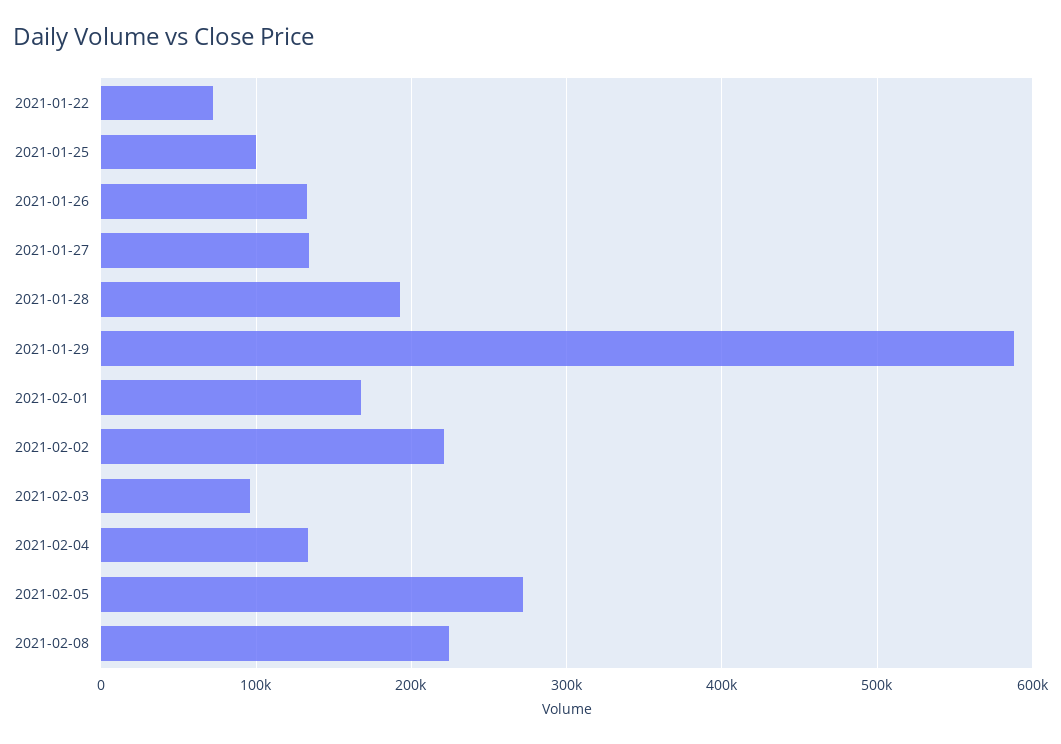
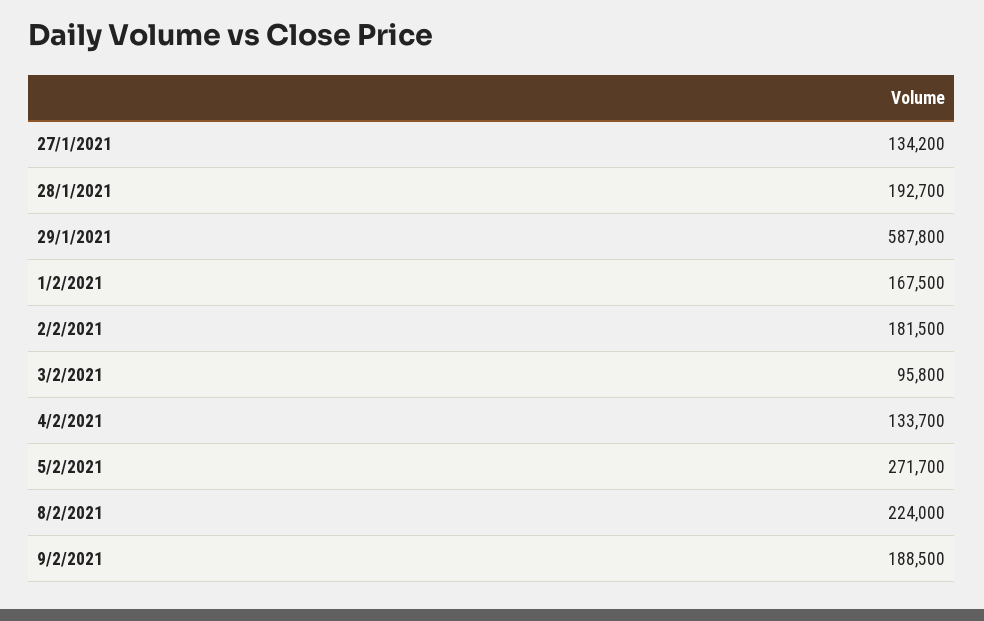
2021-01-22: 70000 -> none
2021-01-25: 100000 -> none
2021-01-26: 130000 -> none
2021-02-02: 220000 -> 181500
9/2/2021: none -> 188500

